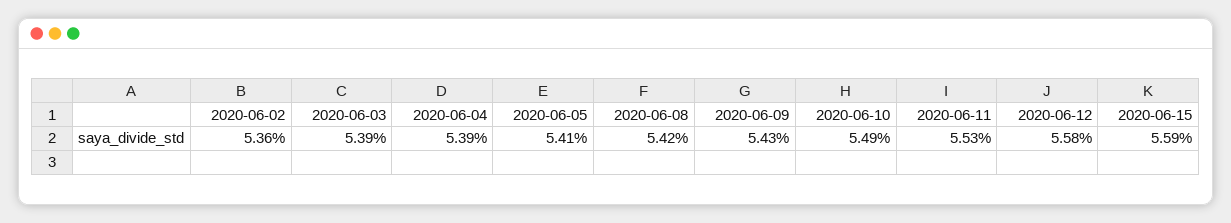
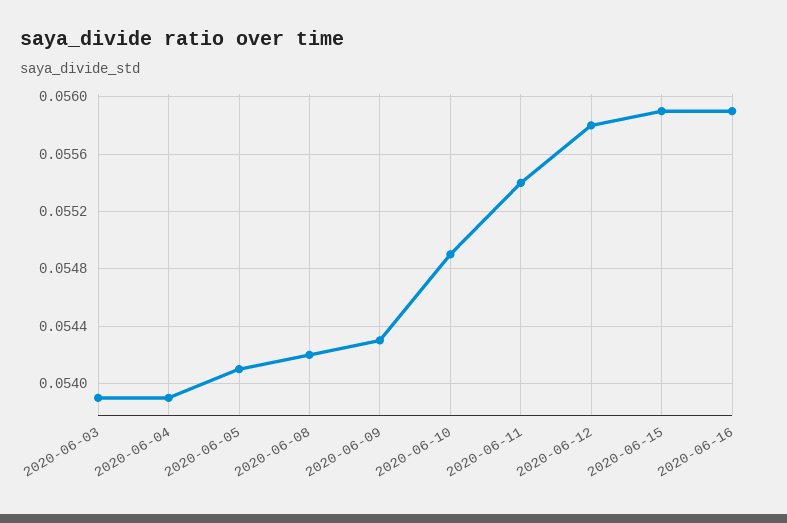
2020-06-02: 0.0536 -> none
2020-06-11: 0.0553 -> 0.0554
2020-06-16: none -> 0.0559

